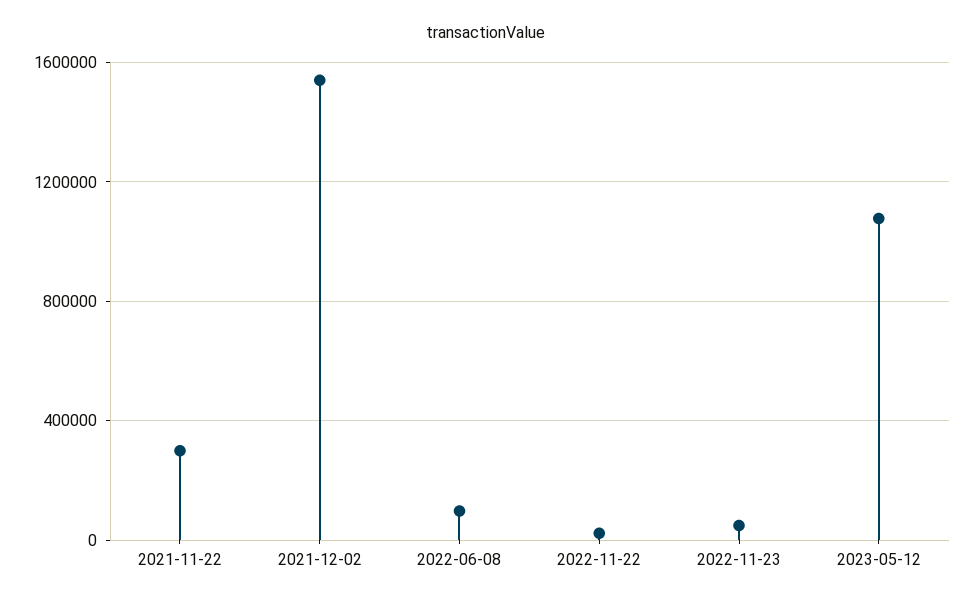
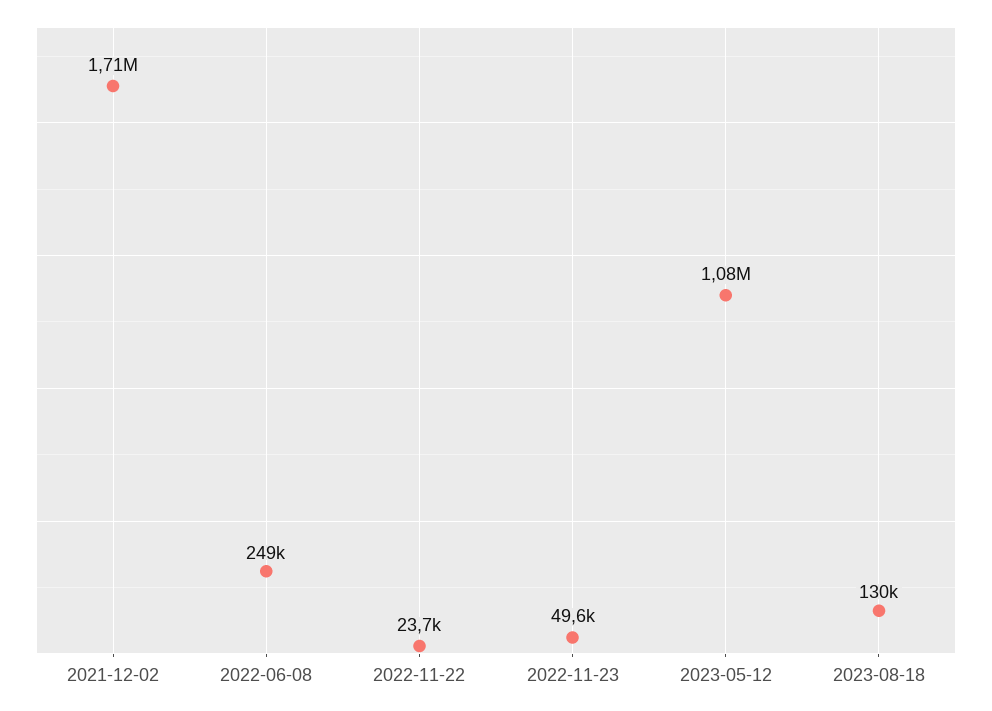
2021-11-22: 300000 -> none
2021-12-02: 1550000 -> 1710000
2022-06-08: 100000 -> 249000
2023-08-18: none -> 130000

